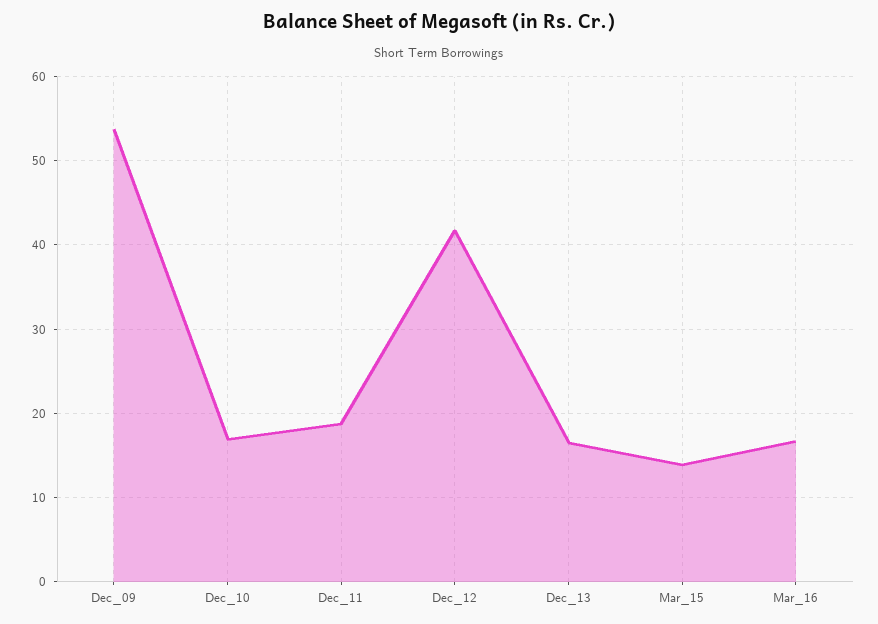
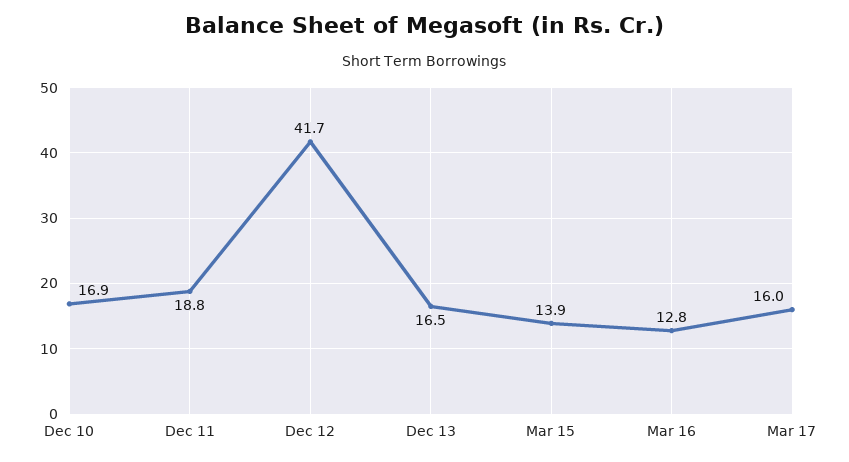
Dec_09: 54 -> none
Mar_16: 17 -> 12.8
Mar 17: none -> 16

